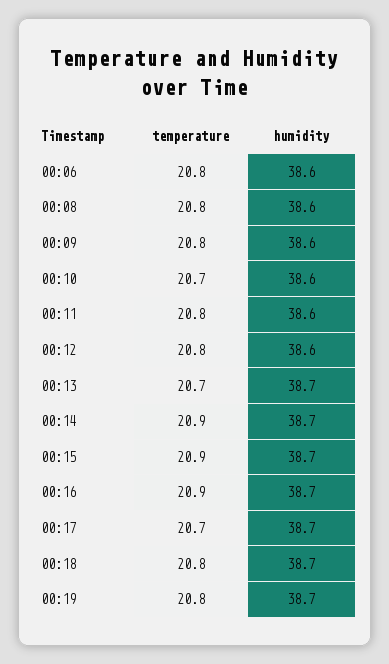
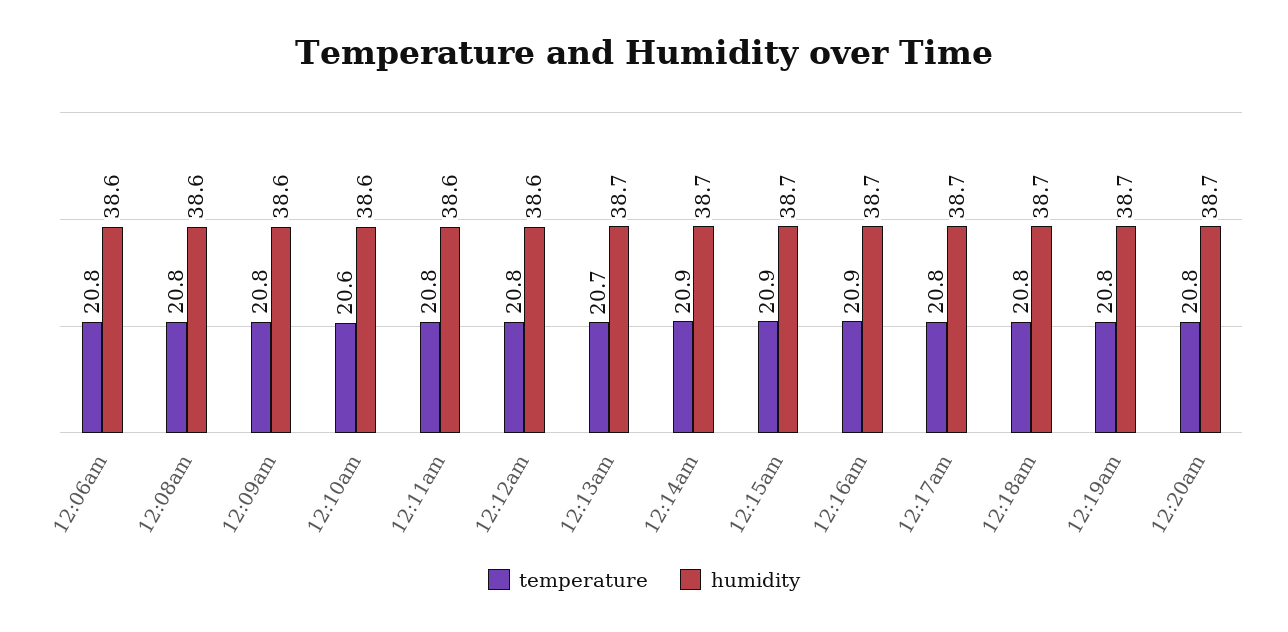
temperature, 00:10: 20.7 -> 20.6
temperature, 00:17: 20.7 -> 20.8
temperature, 12:20am: none -> 20.8
humidity, 12:20am: none -> 38.7

